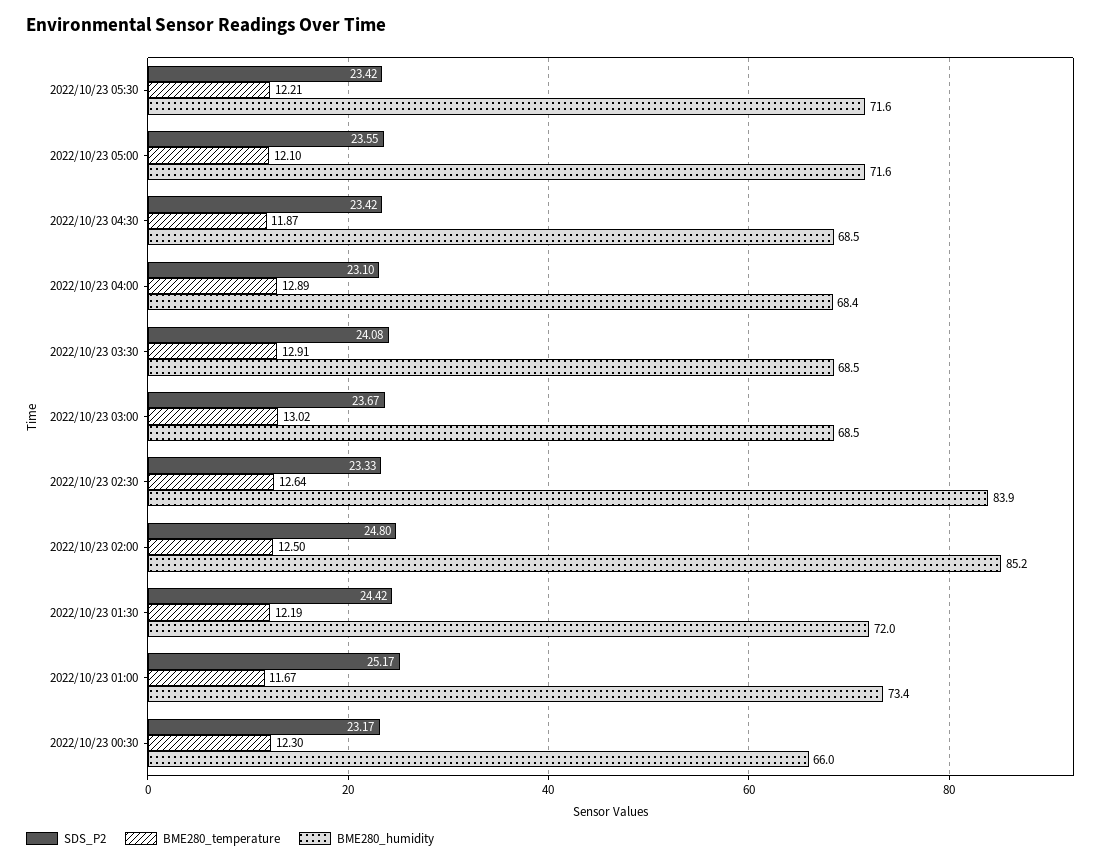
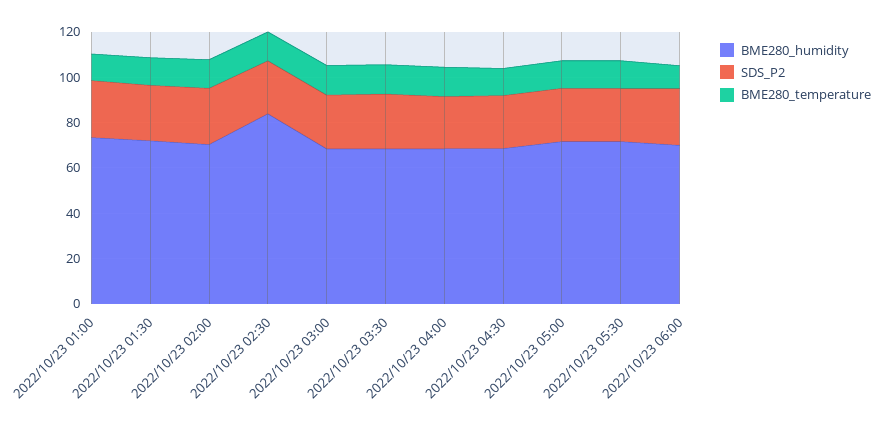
BME280_humidity, 2022/10/23 02:00: 85.2 -> 70
SDS_P2, 2022/10/23 00:30: 23.17 -> none
BME280_temperature, 2022/10/23 00:30: 12.3 -> none
BME280_humidity, 2022/10/23 00:30: 66 -> none
BME280_humidity, 2022/10/23 06:00: none -> 70
SDS_P2, 2022/10/23 06:00: none -> 25
BME280_temperature, 2022/10/23 06:00: none -> 10

